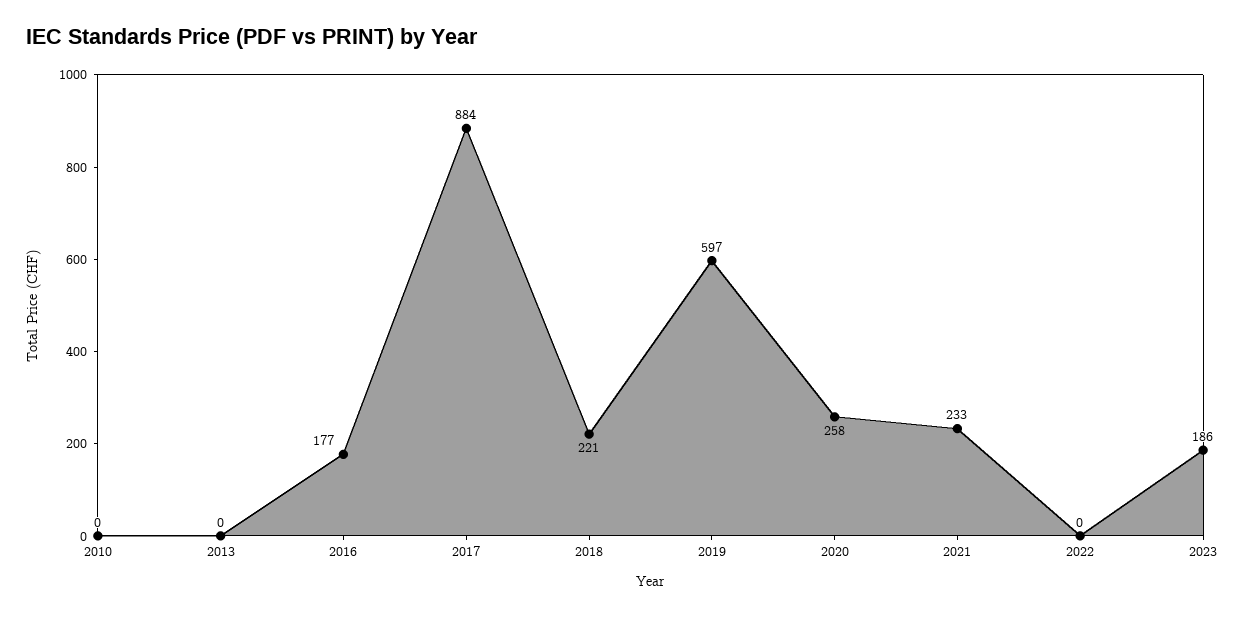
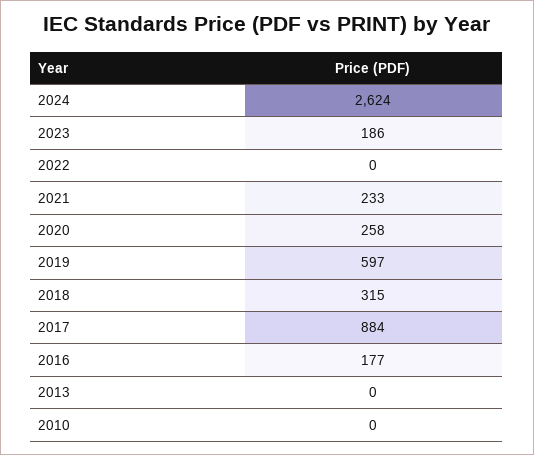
2018: 221 -> 315
2024: none -> 2624

